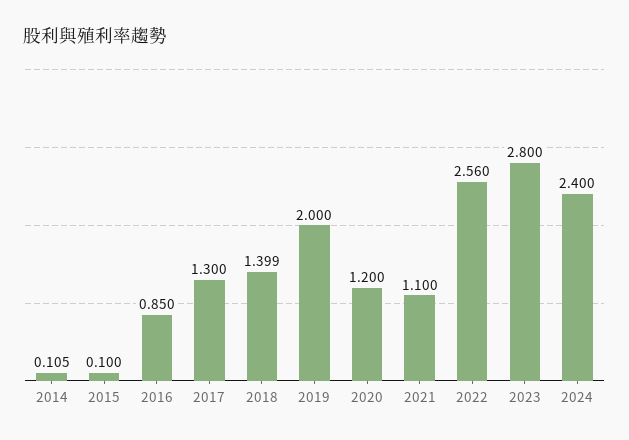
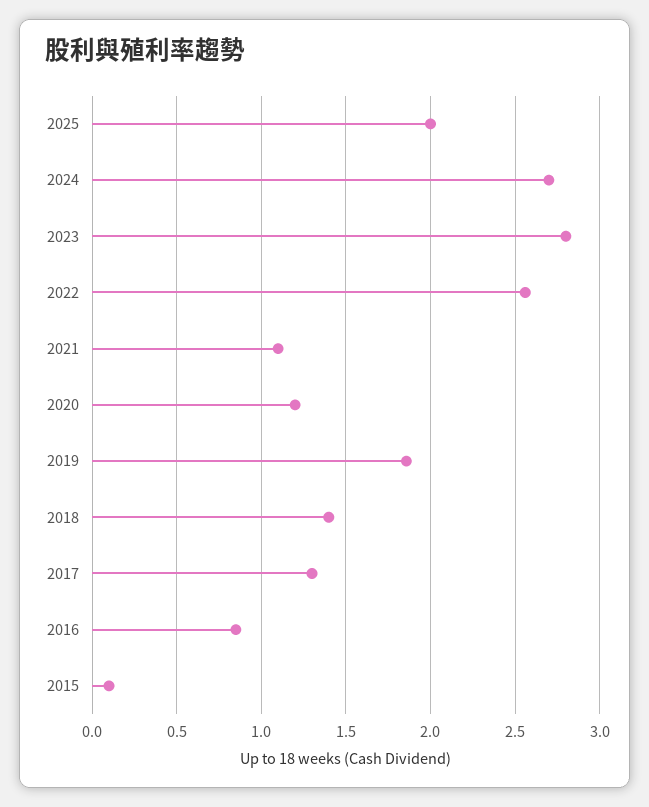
2014: 0.105 -> none
2019: 2 -> 1.85
2024: 2.4 -> 2.7
2025: none -> 2

